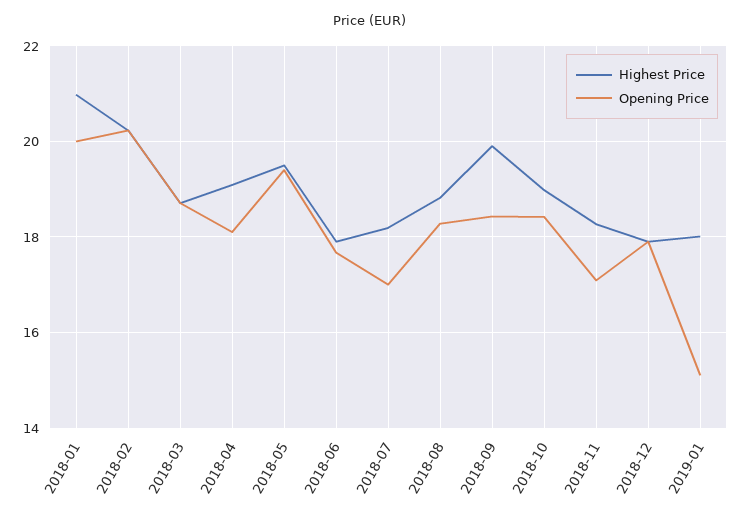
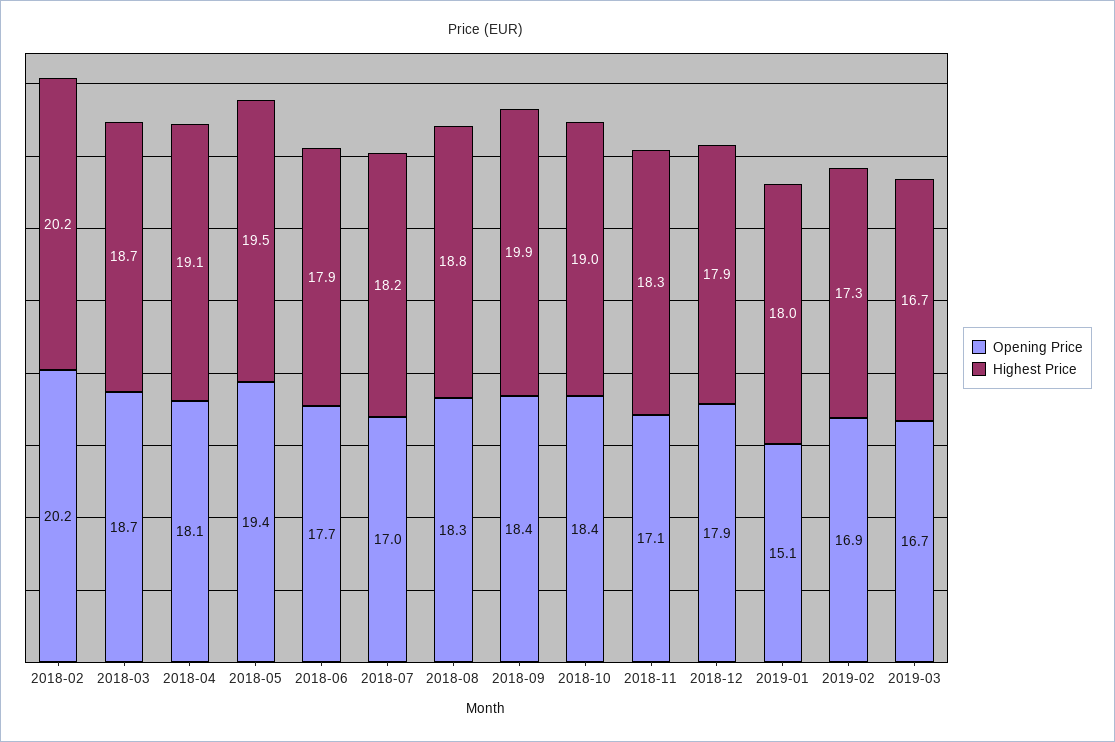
Highest Price, 2018-01: 21 -> none
Opening Price, 2018-01: 20 -> none
Opening Price, 2019-02: none -> 16.9
Highest Price, 2019-02: none -> 17.3
Opening Price, 2019-03: none -> 16.7
Highest Price, 2019-03: none -> 16.7

